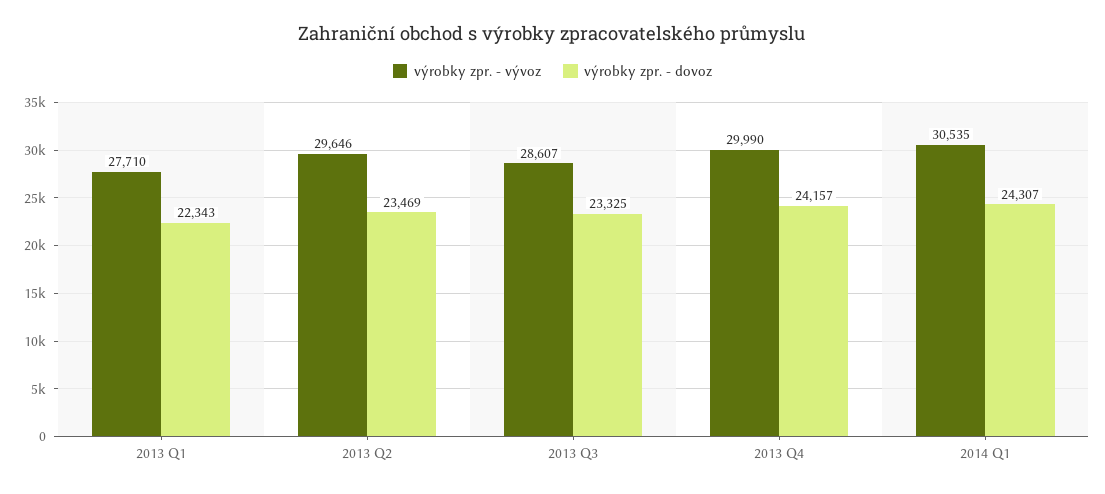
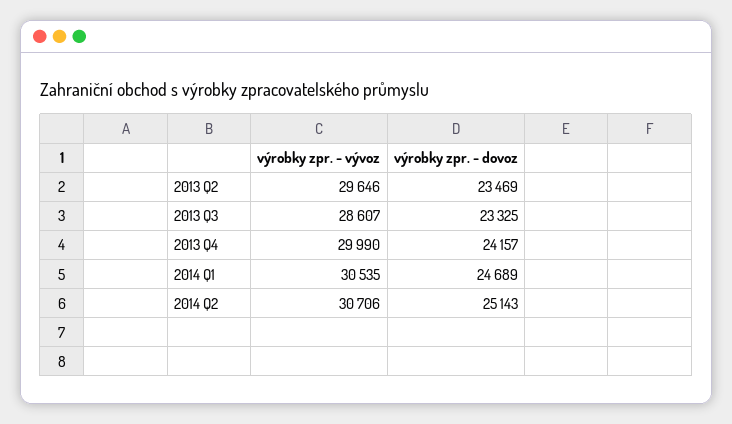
výrobky zpr. - vývoz, 2013 Q1: 27710 -> none
výrobky zpr. - dovoz, 2013 Q1: 22343 -> none
výrobky zpr. - dovoz, 2014 Q1: 24307 -> 24689
výrobky zpr. - vývoz, 2014 Q2: none -> 30706
výrobky zpr. - dovoz, 2014 Q2: none -> 25143

